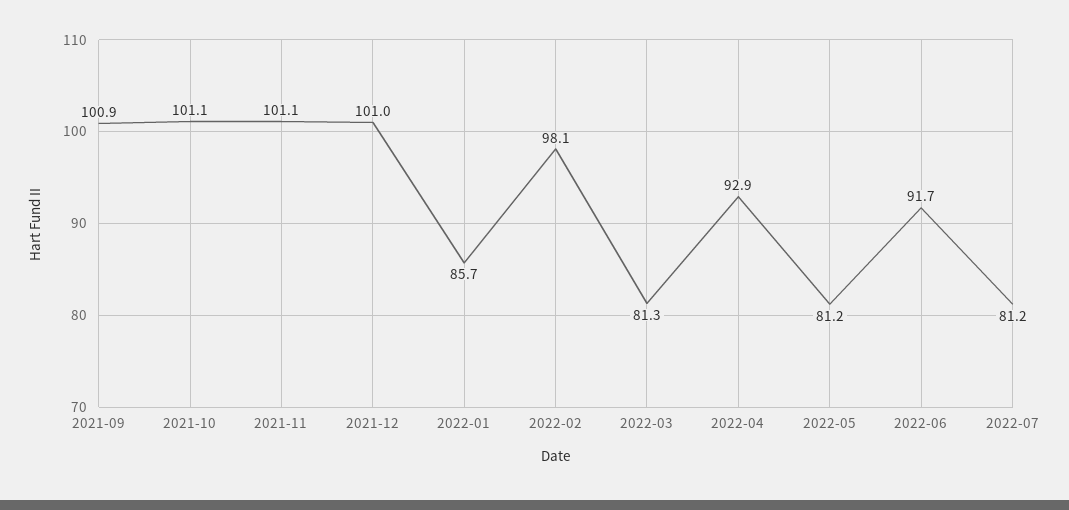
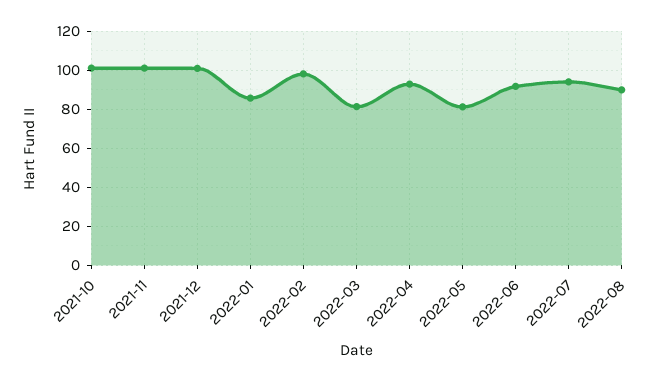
2021-09: 100.9 -> none
2022-07: 81.2 -> 95
2022-08: none -> 90

